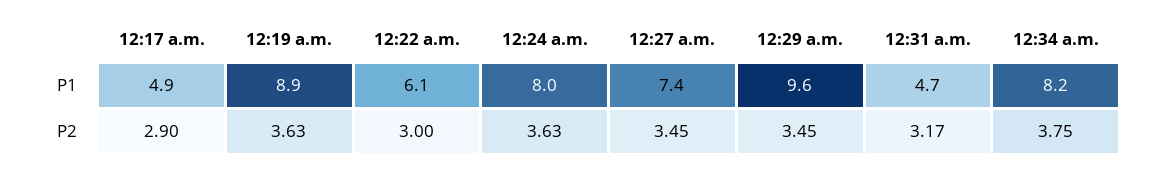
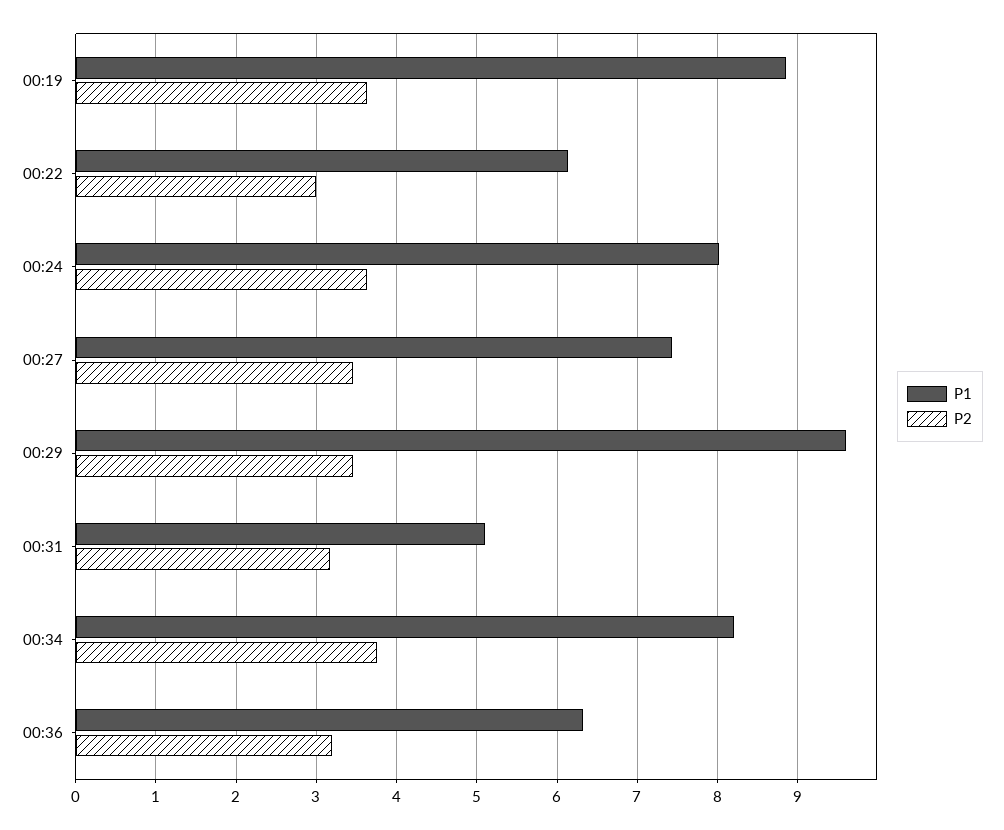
P1, 12:17 a.m.: 4.9 -> none
P1, 12:31 a.m.: 4.7 -> 5.1
P2, 12:17 a.m.: 2.9 -> none
P1, 00:36: none -> 6.3
P2, 00:36: none -> 3.2

